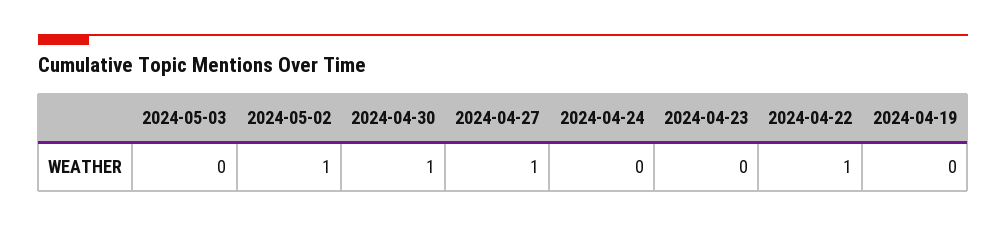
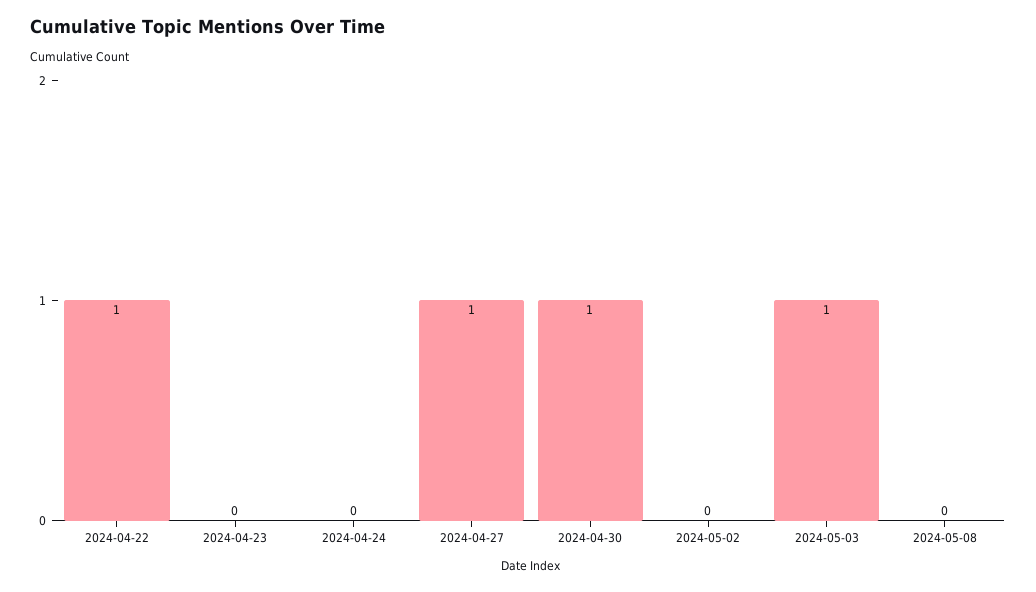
2024-05-03: 0 -> 1
2024-05-02: 1 -> 0
2024-04-19: 0 -> none
2024-05-08: none -> 0

